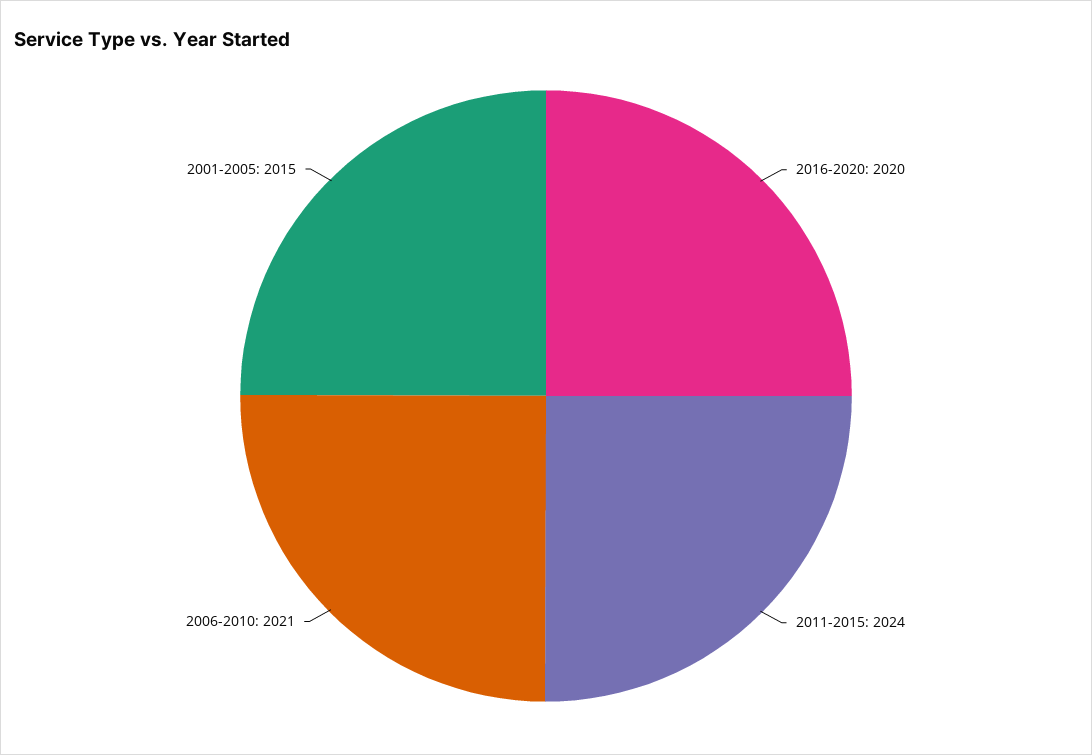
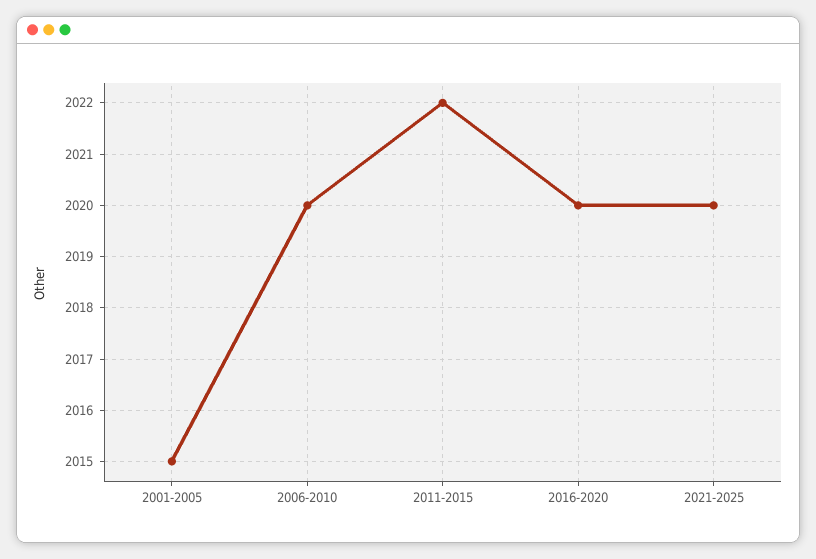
2011-2015: 2024 -> 2022
2006-2010: 2021 -> 2020
2021-2025: none -> 2020

